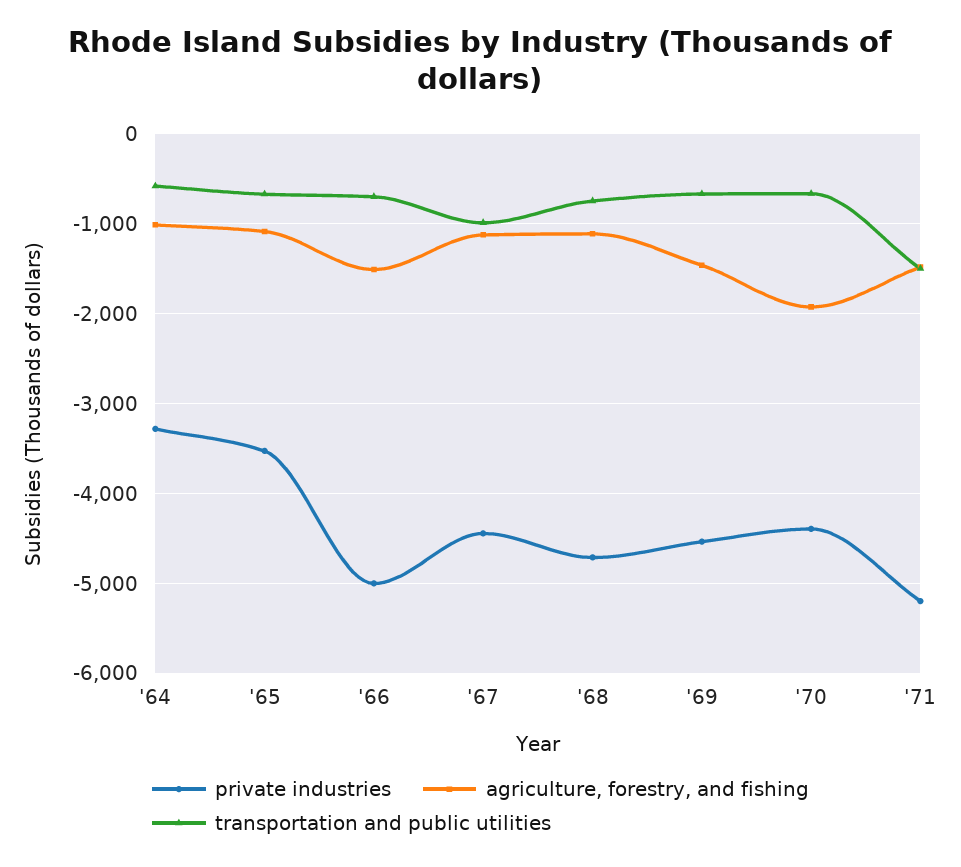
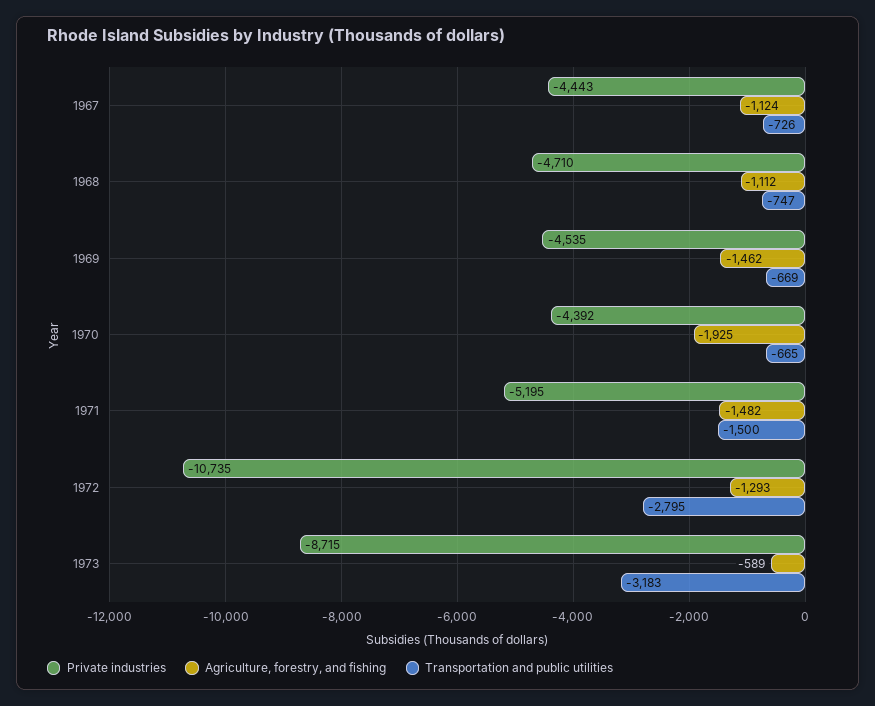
private industries, '64: -3300 -> none
agriculture, forestry, and fishing, '64: -1000 -> none
transportation and public utilities, '64: -600 -> none
private industries, '65: -3500 -> none
agriculture, forestry, and fishing, '65: -1100 -> none
transportation and public utilities, '65: -700 -> none
private industries, '66: -5000 -> none
agriculture, forestry, and fishing, '66: -1500 -> none
transportation and public utilities, '66: -700 -> none
transportation and public utilities, '67: -1000 -> -726
private industries, 1972: none -> -10735
agriculture, forestry, and fishing, 1972: none -> -1293
transportation and public utilities, 1972: none -> -2795
private industries, 1973: none -> -8715
agriculture, forestry, and fishing, 1973: none -> -589
transportation and public utilities, 1973: none -> -3183

